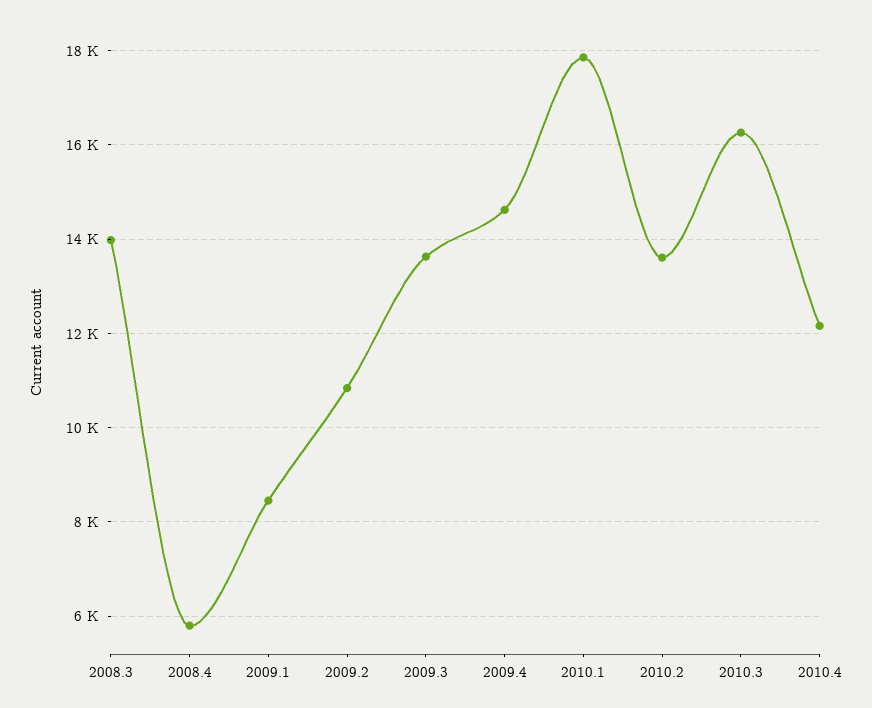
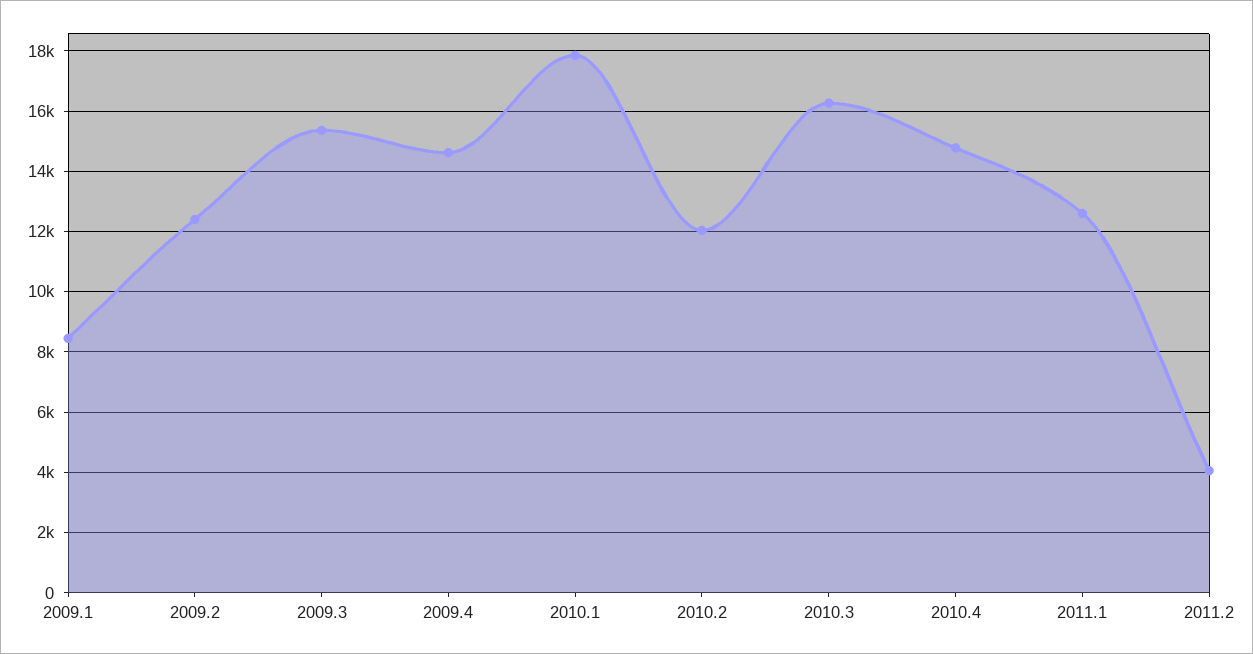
2008.3: 14000 -> none
2008.4: 5800 -> none
2009.2: 10800 -> 12400
2009.3: 13600 -> 15400
2010.2: 13600 -> 12000
2010.4: 12200 -> 14800
2011.1: none -> 12600
2011.2: none -> 4000

